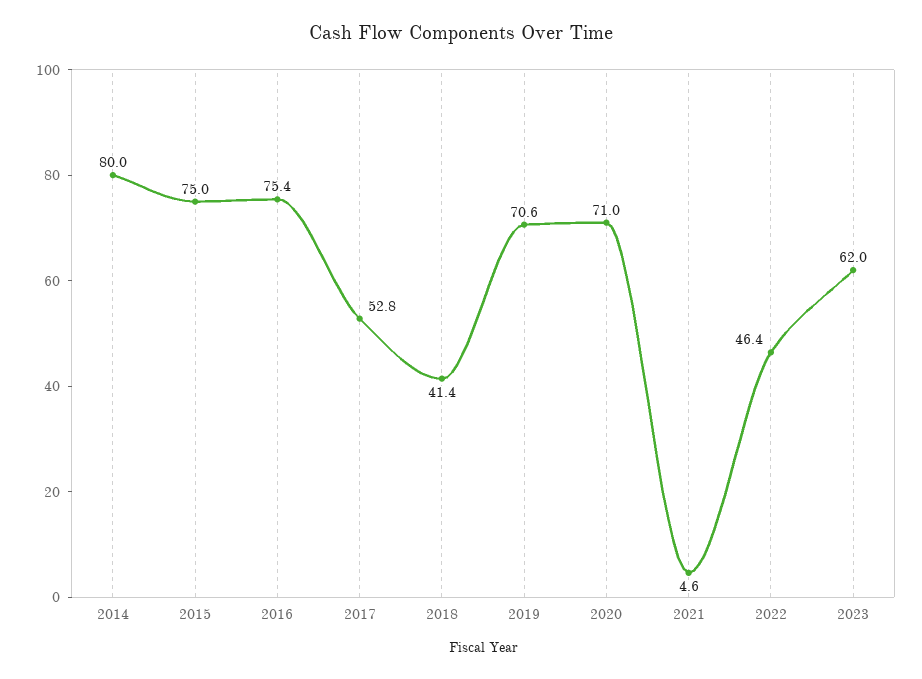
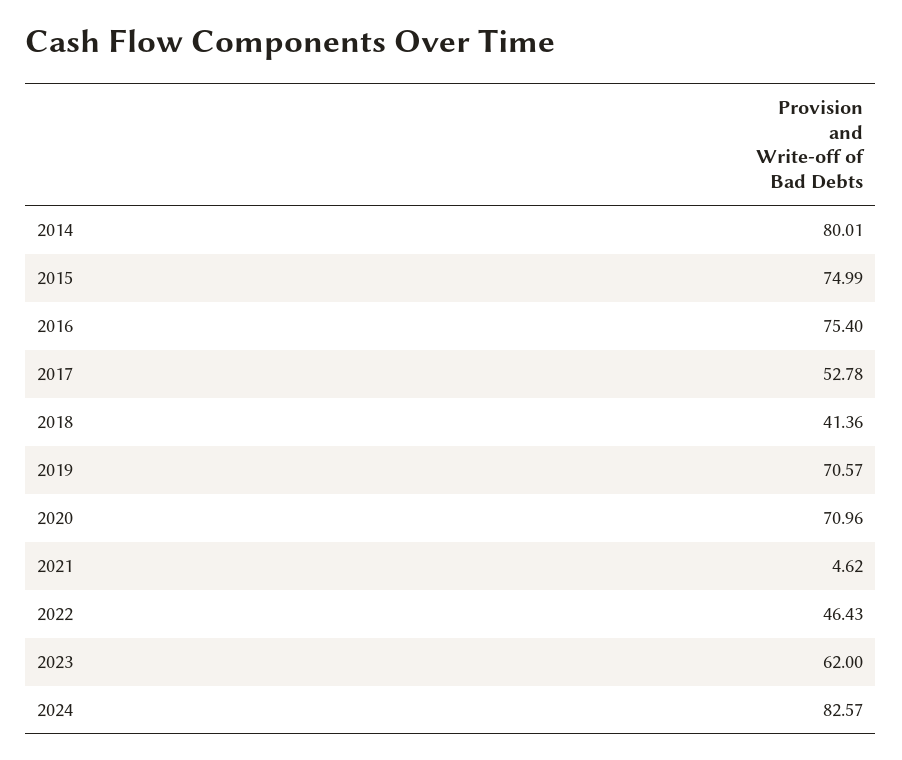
2024: none -> 82.57

